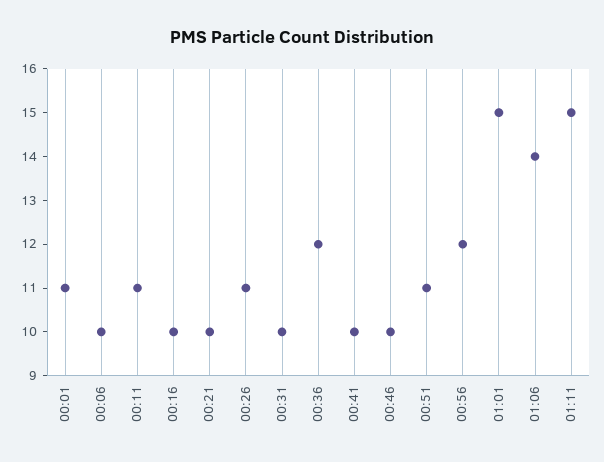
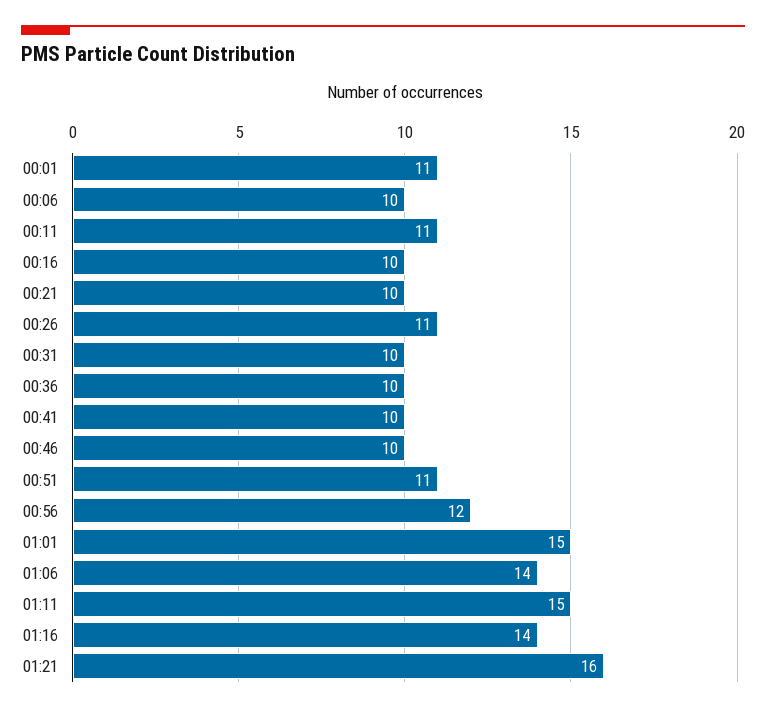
00:36: 12 -> 10
01:16: none -> 14
01:21: none -> 16

